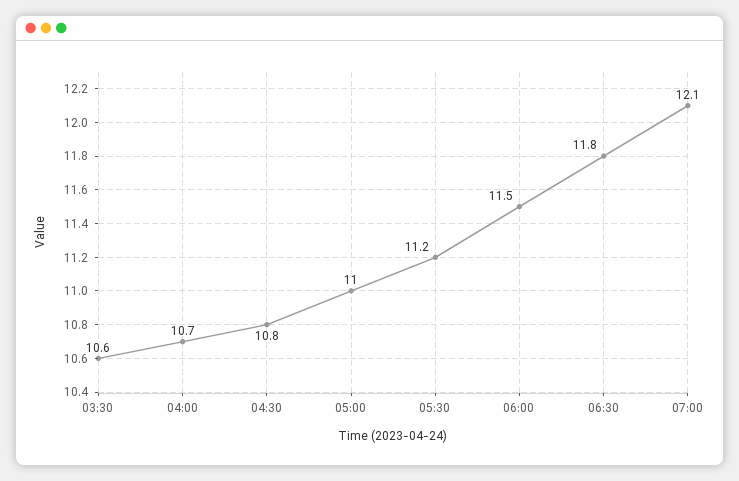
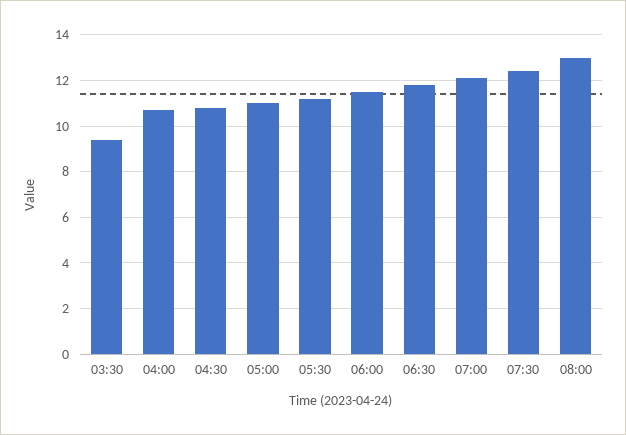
03:30: 10.6 -> 9.5
07:30: none -> 12.5
08:00: none -> 13

